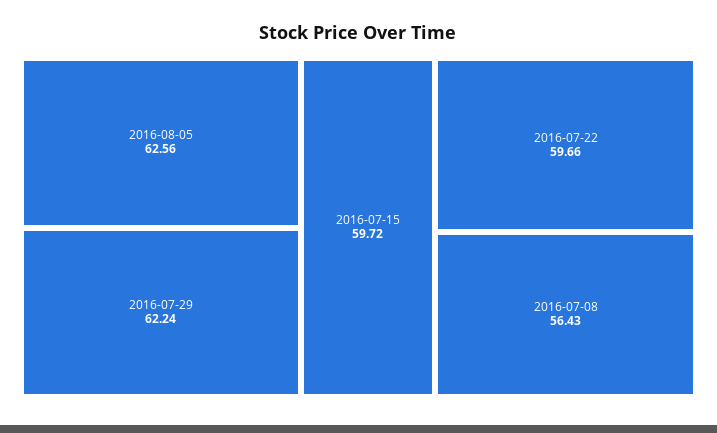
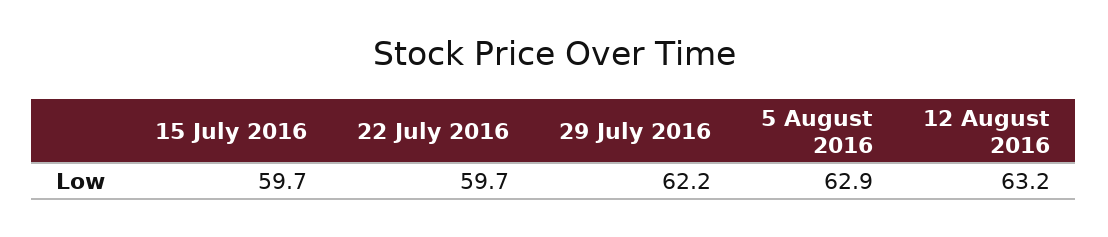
2016-08-05: 62.56 -> 62.9
2016-07-08: 56.43 -> none
12 August 2016: none -> 63.2

